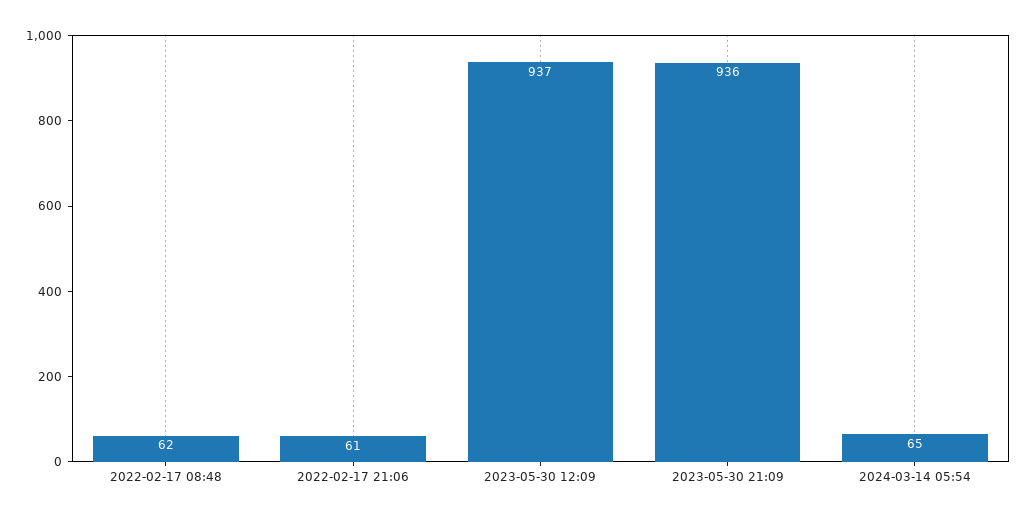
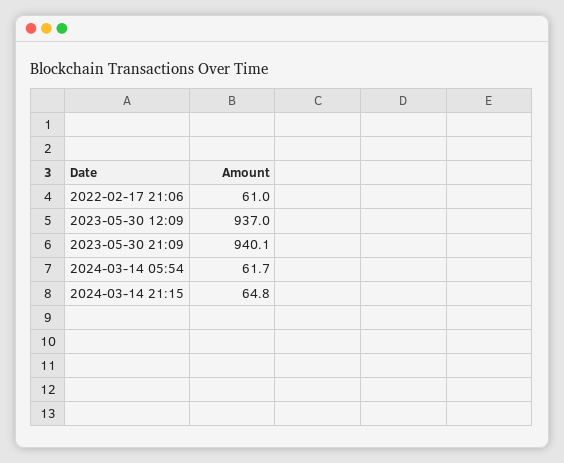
2022-02-17 08:48: 62 -> none
2023-05-30 21:09: 936 -> 940.1
2024-03-14 05:54: 65 -> 61.7
2024-03-14 21:15: none -> 64.8

